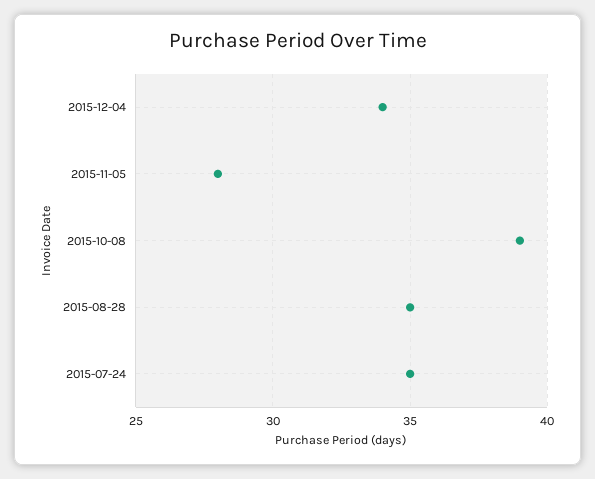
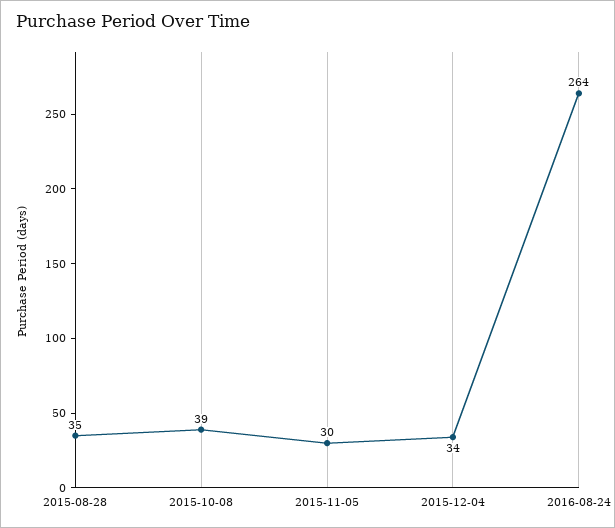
2015-11-05: 28 -> 30
2015-07-24: 35 -> none
2016-08-24: none -> 264

